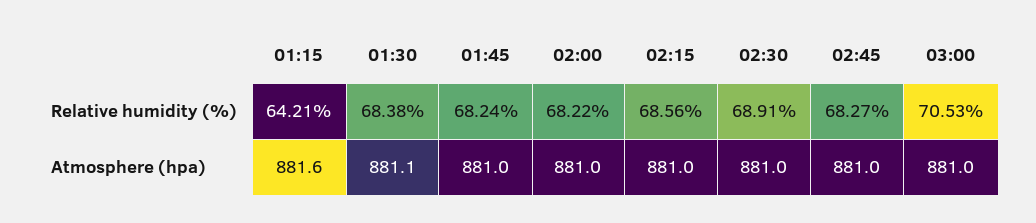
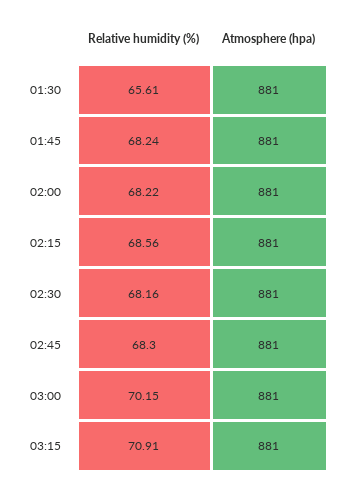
01:15, Relative humidity (%): 64.21 -> none
01:30, Relative humidity (%): 68.38 -> 65.61
02:30, Relative humidity (%): 68.91 -> 68.16
02:45, Relative humidity (%): 68.27 -> 68.3
03:00, Relative humidity (%): 70.53 -> 70.15
01:15, Atmosphere (hpa): 881.6 -> none
01:30, Atmosphere (hpa): 881.1 -> 881
03:15, Relative humidity (%): none -> 70.91
03:15, Atmosphere (hpa): none -> 881

